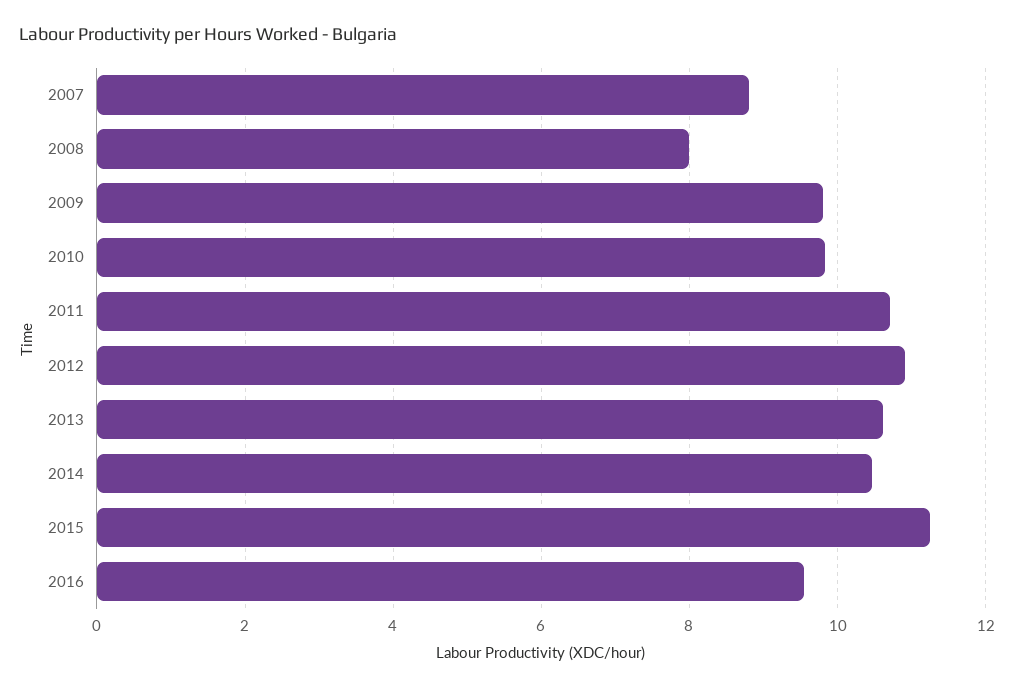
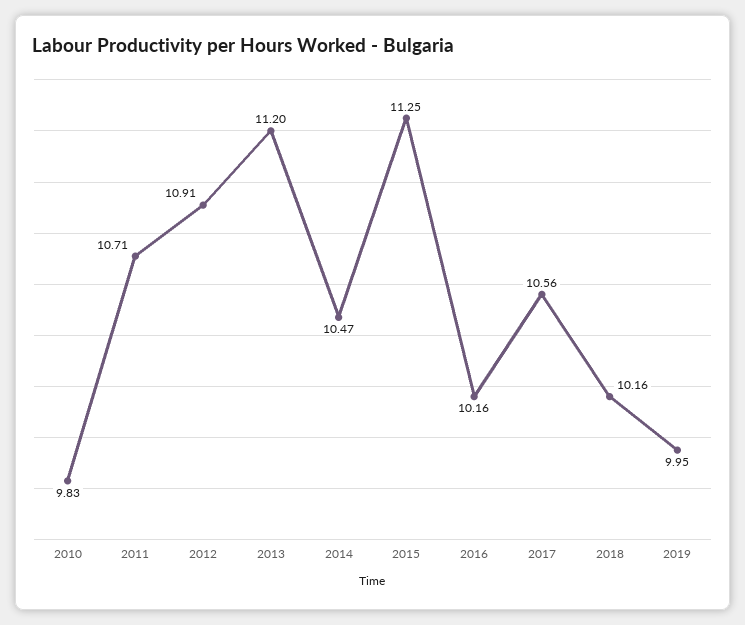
2007: 8.8 -> none
2008: 8 -> none
2009: 9.8 -> none
2013: 10.6 -> 11.2
2016: 9.6 -> 10.16
2017: none -> 10.56
2018: none -> 10.16
2019: none -> 9.95

